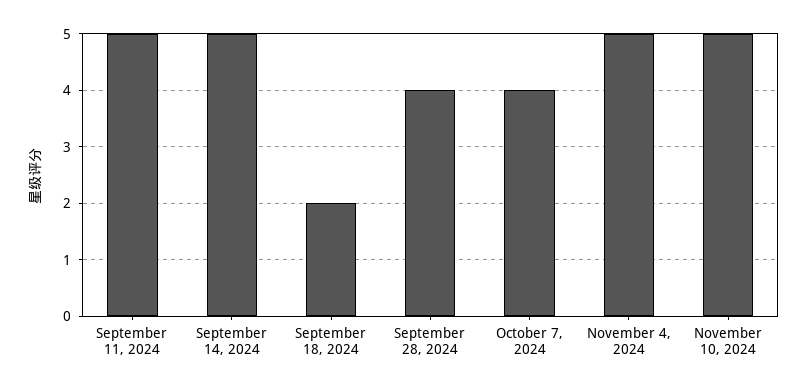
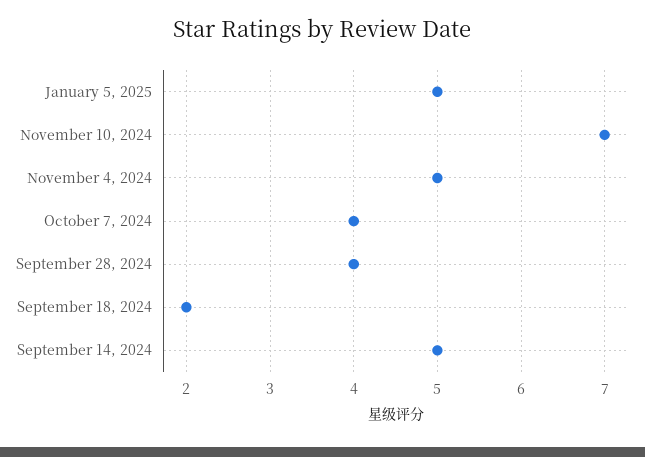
September 11, 2024: 5 -> none
November 10, 2024: 5 -> 7
January 5, 2025: none -> 5

